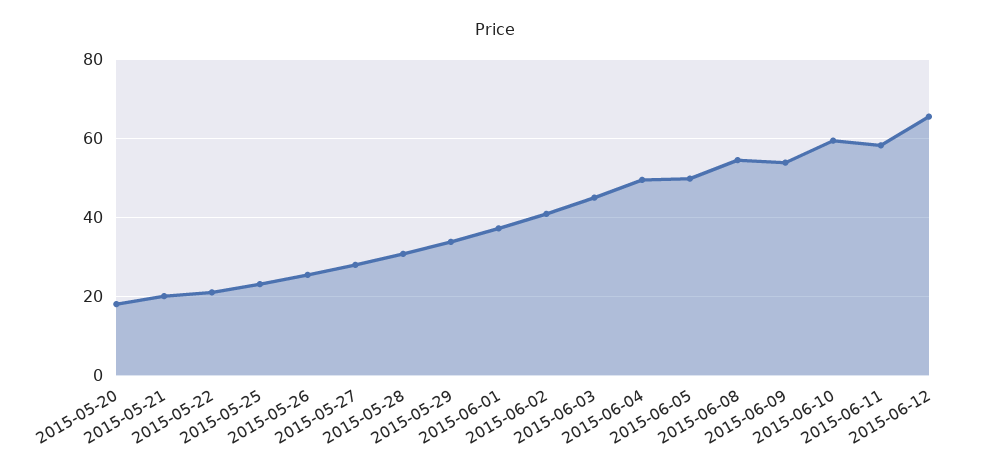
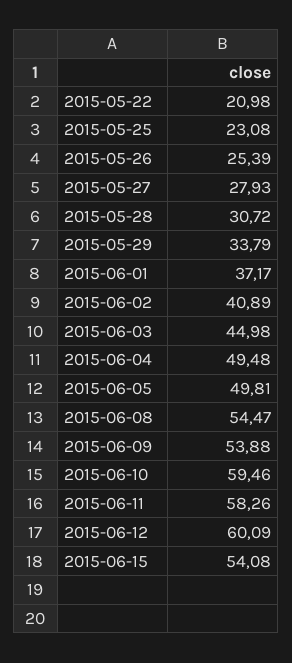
2015-05-20: 18 -> none
2015-05-21: 20 -> none
2015-06-12: 66 -> 60.09
2015-06-15: none -> 54.08

